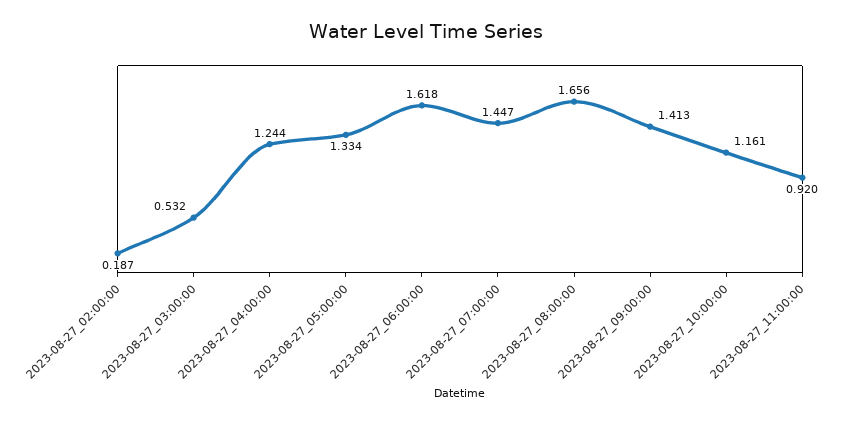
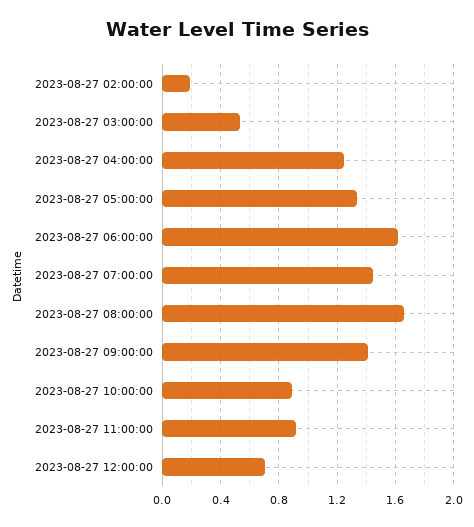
2023-08-27_10:00:00: 1.161 -> 0.9
2023-08-27 12:00:00: none -> 0.7

